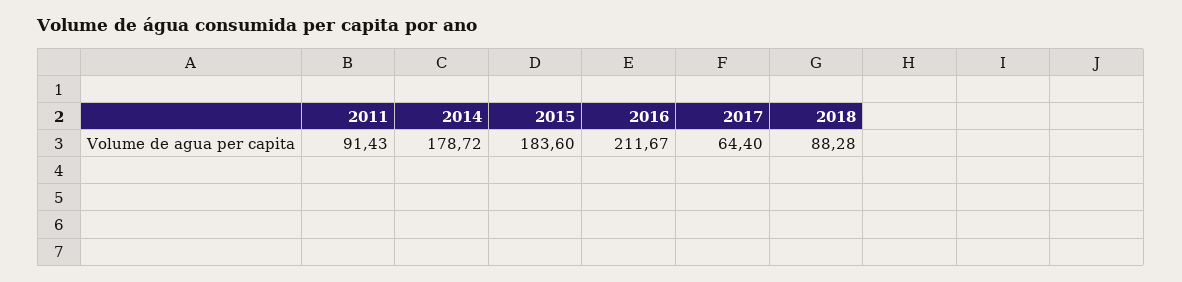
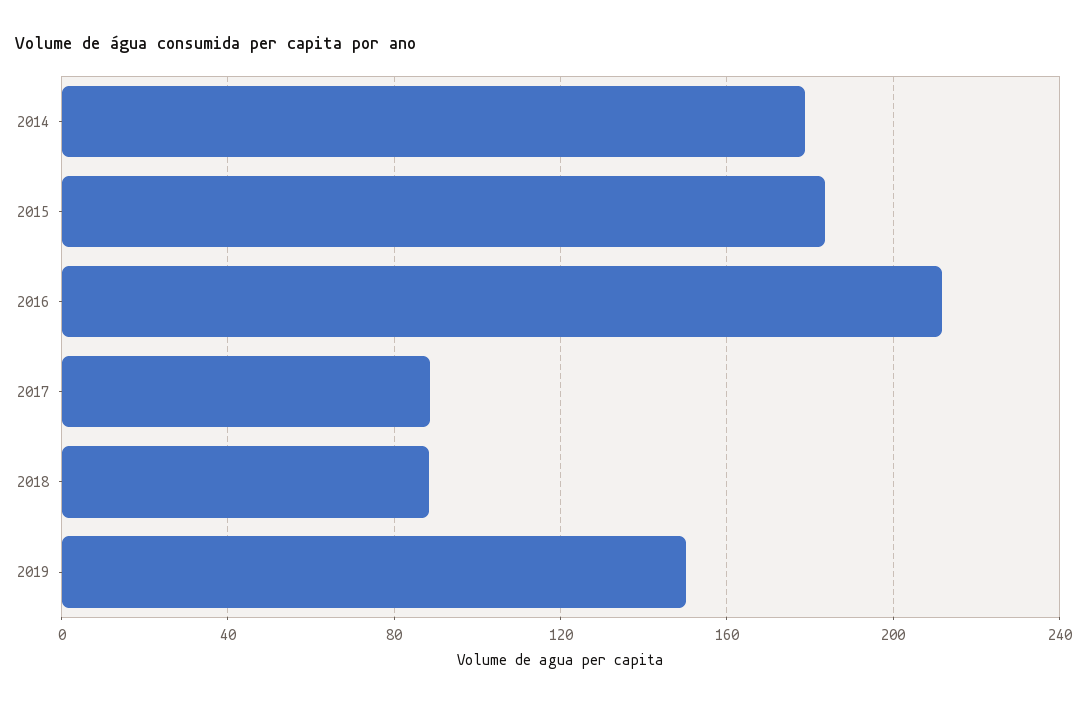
2011: 91.43 -> none
2017: 64.4 -> 90
2019: none -> 150

